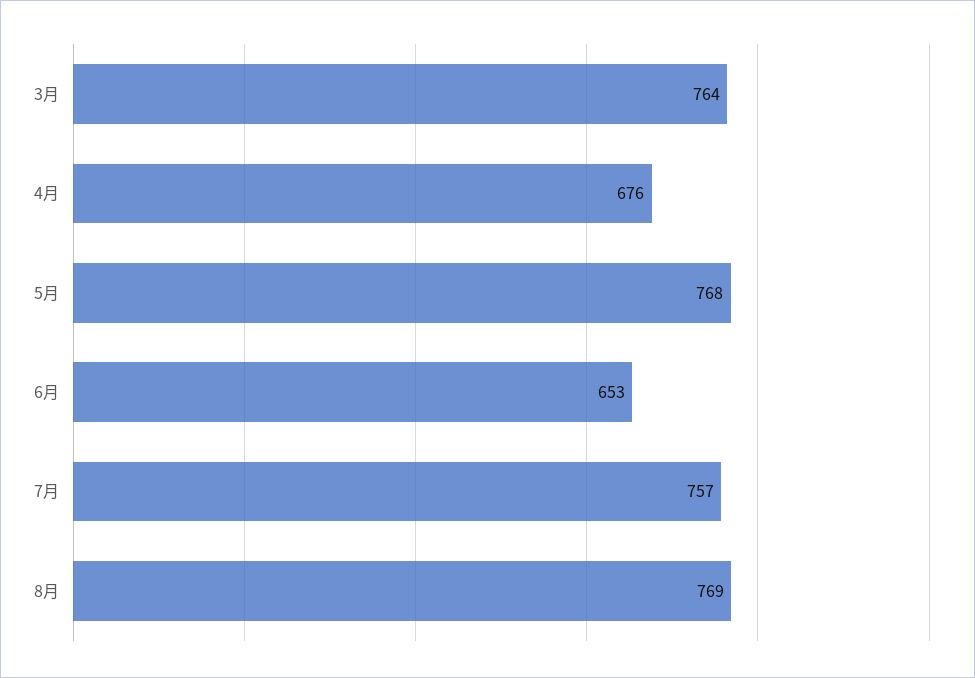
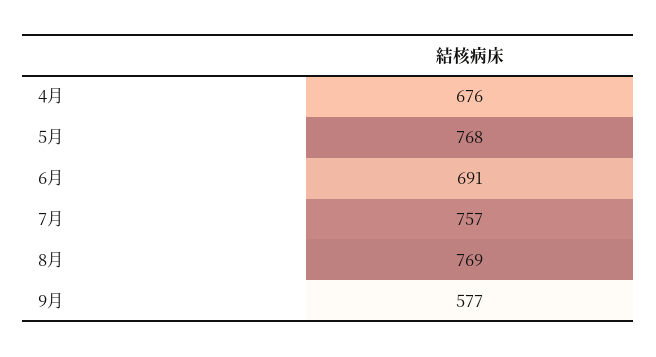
3月: 764 -> none
6月: 653 -> 691
9月: none -> 577

